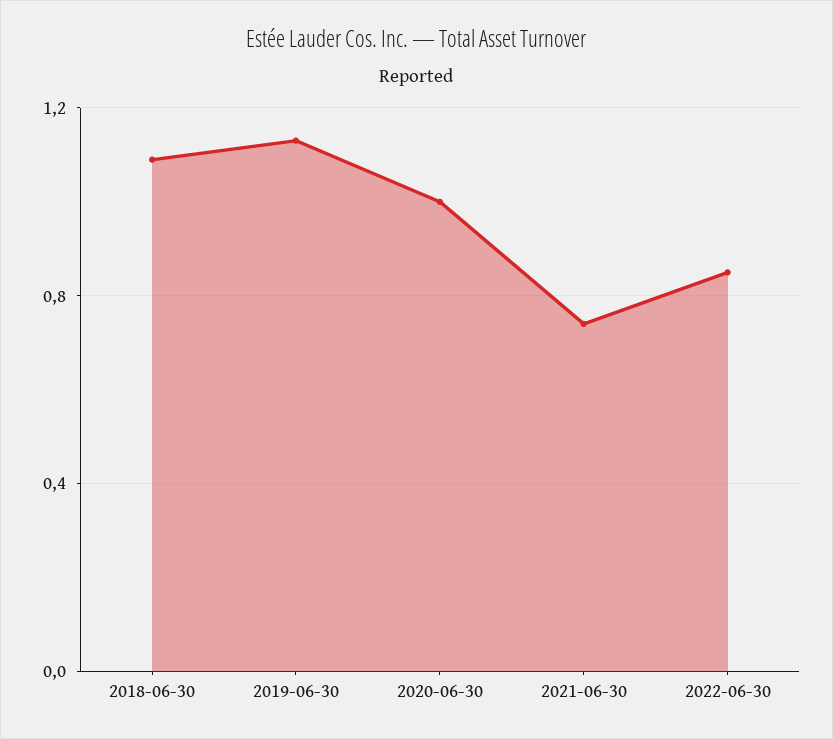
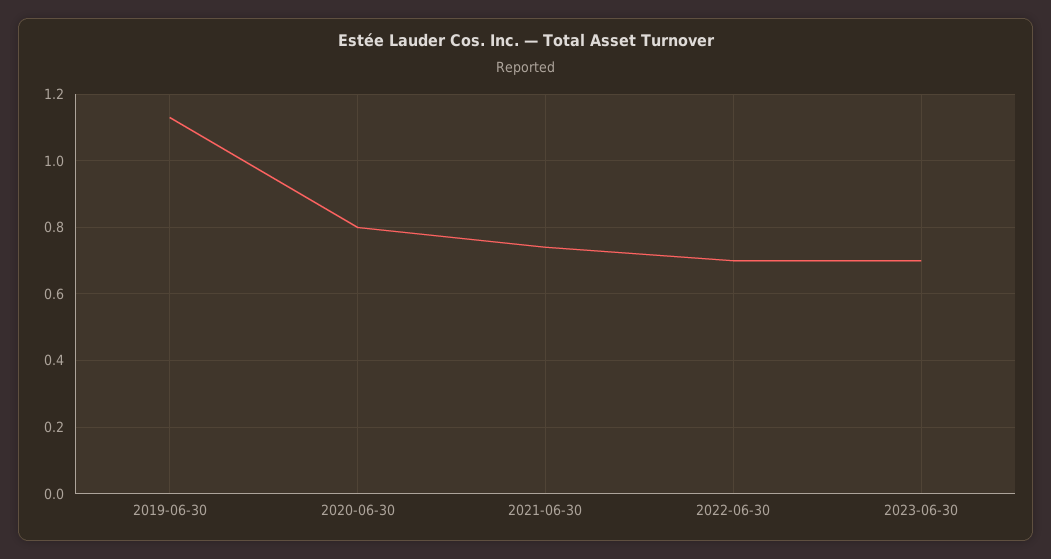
2018-06-30: 1.1 -> none
2020-06-30: 1 -> 0.8
2022-06-30: 0.85 -> 0.7
2023-06-30: none -> 0.7

